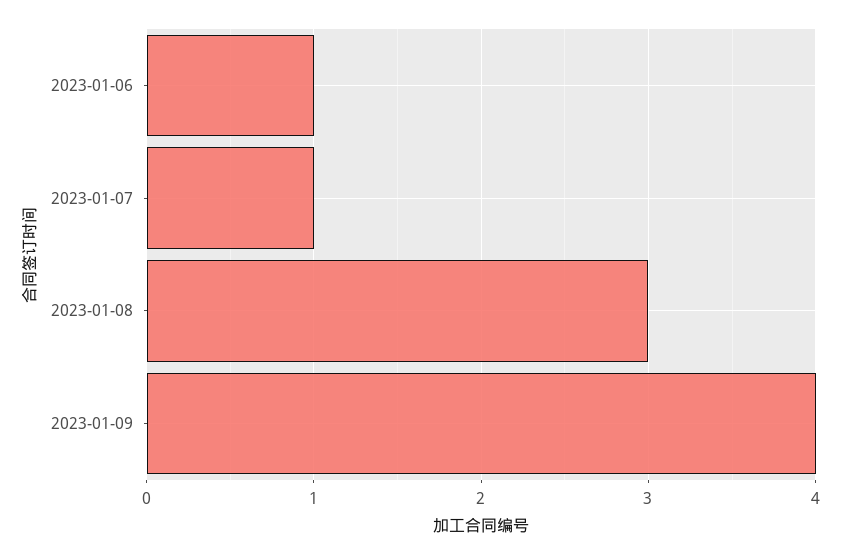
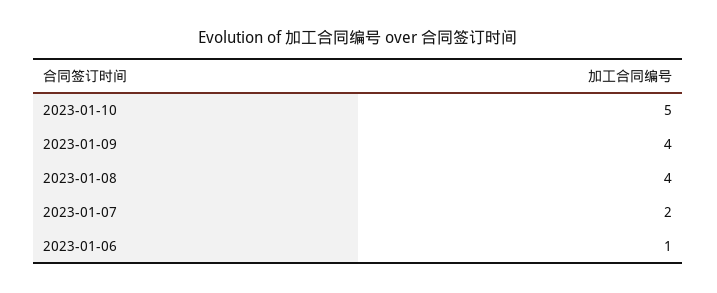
2023-01-07: 1 -> 2
2023-01-08: 3 -> 4
2023-01-10: none -> 5

